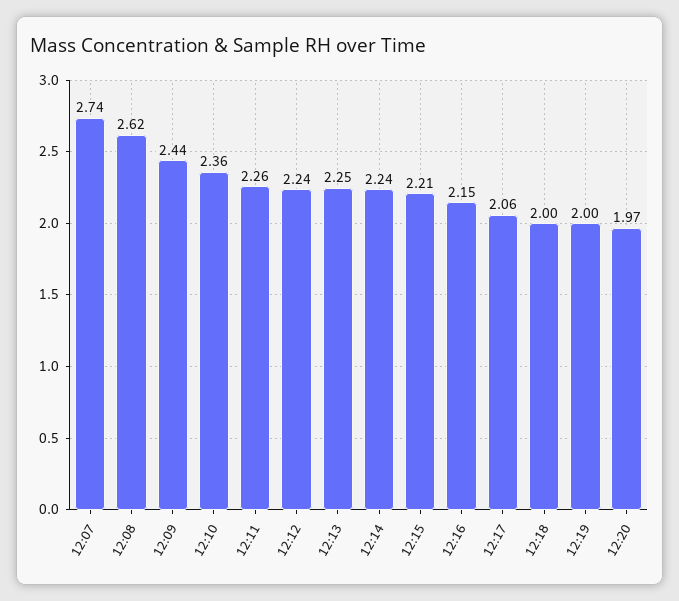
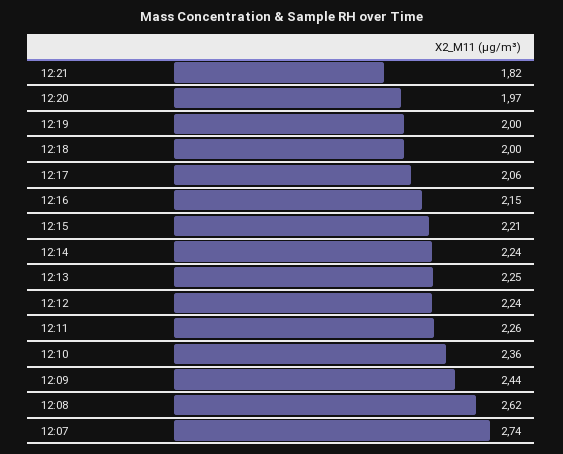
12:21: none -> 1.82

